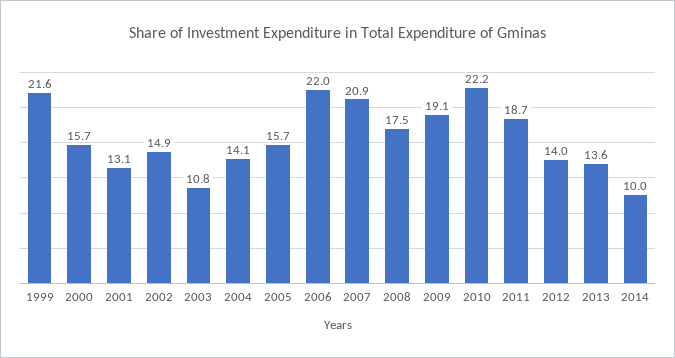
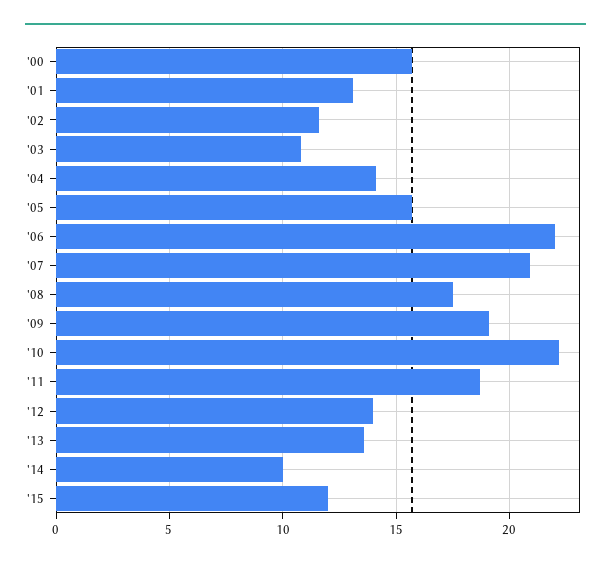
1999: 21.6 -> none
2002: 14.9 -> 11.5
'15: none -> 12

